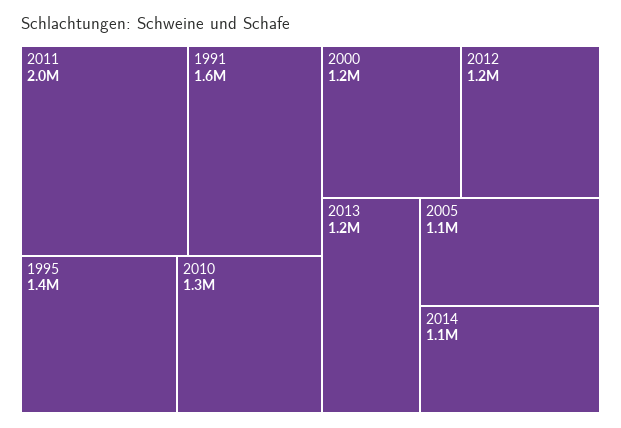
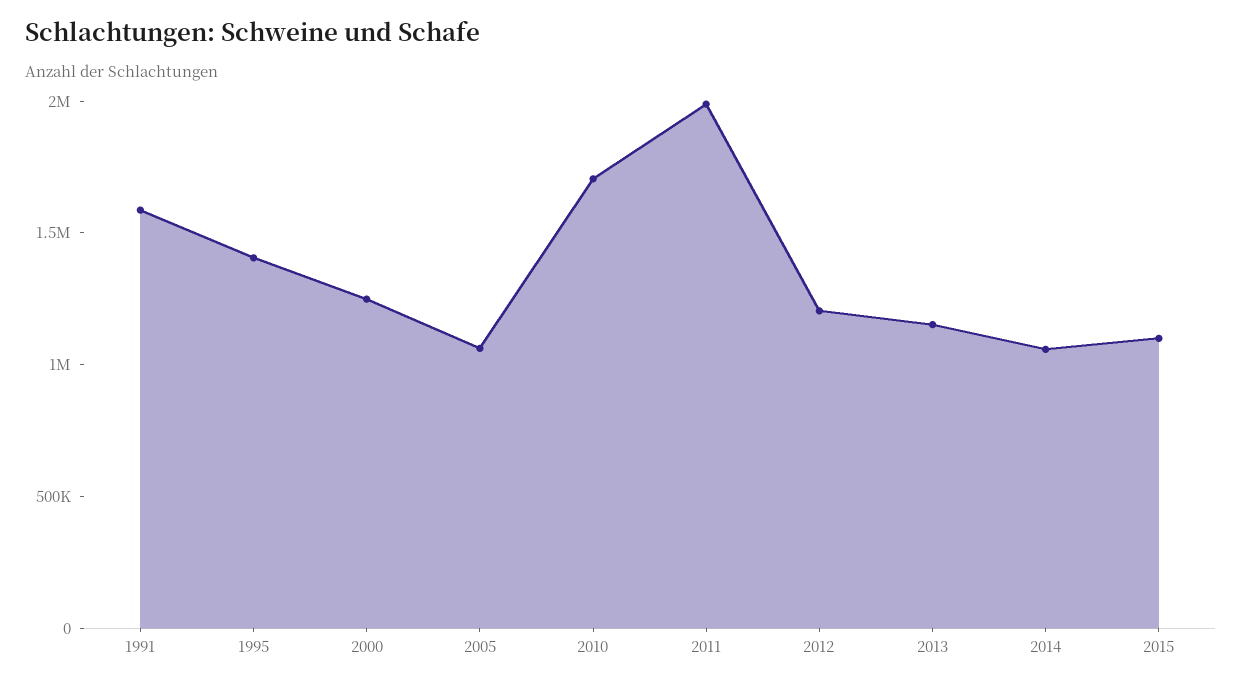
2010: 1300000 -> 1700000
2015: none -> 1100000

